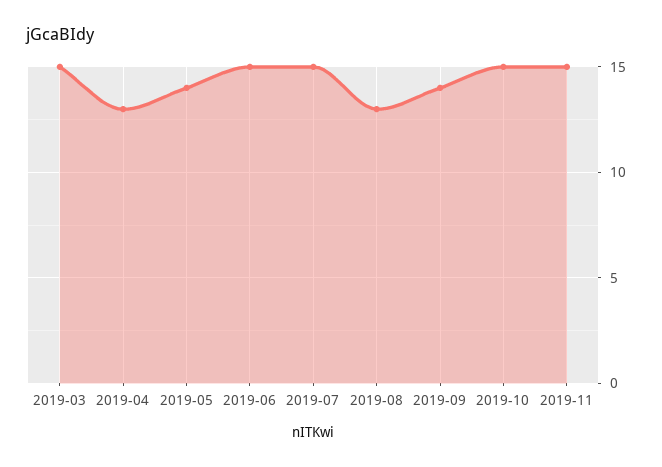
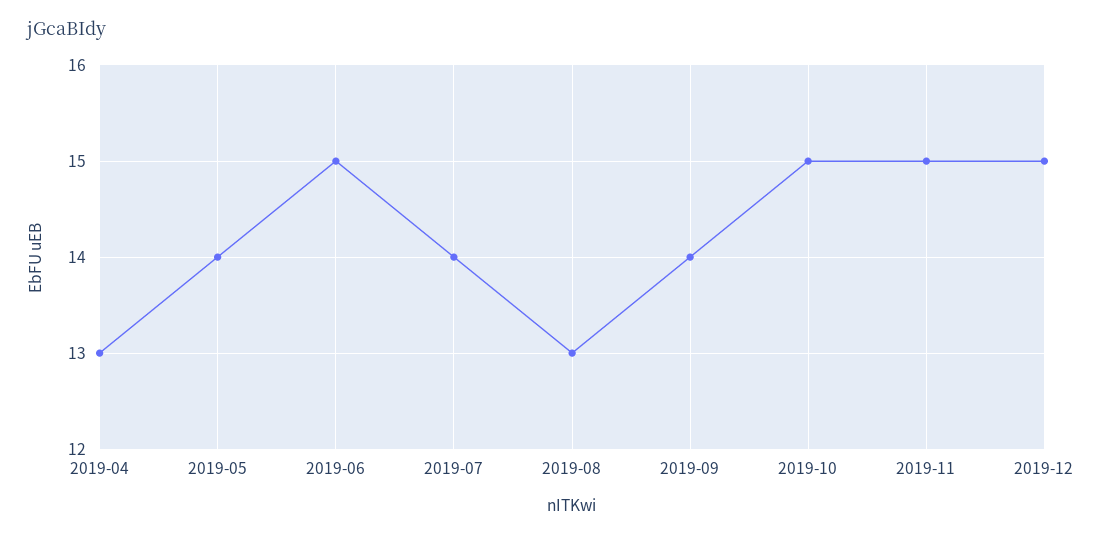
2019-03: 15 -> none
2019-07: 15 -> 14
2019-12: none -> 15

